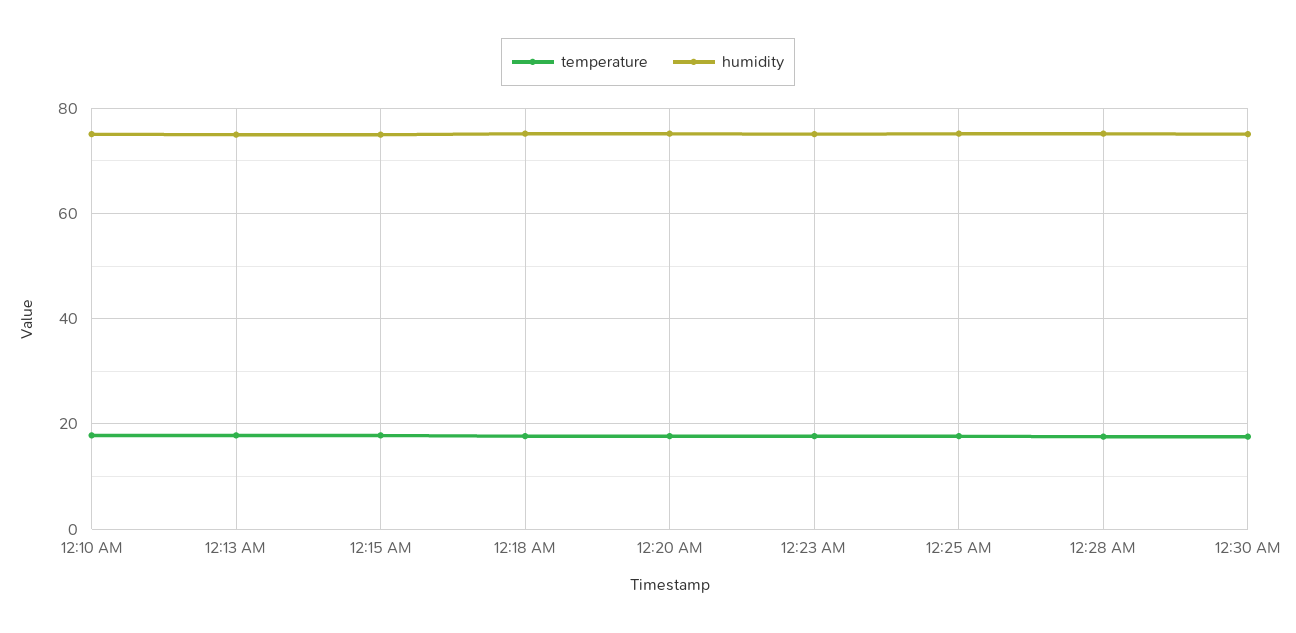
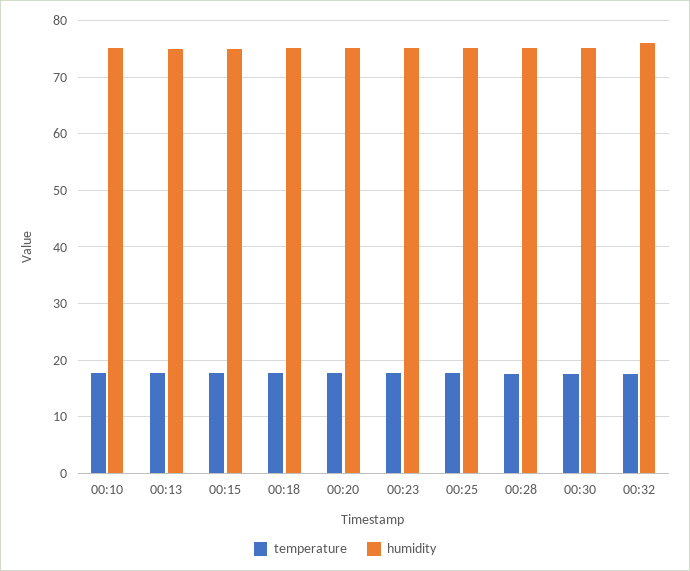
temperature, 00:32: none -> 18
humidity, 00:32: none -> 76

